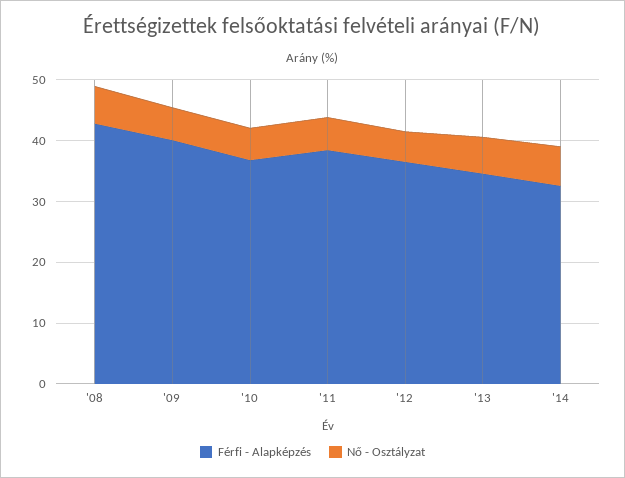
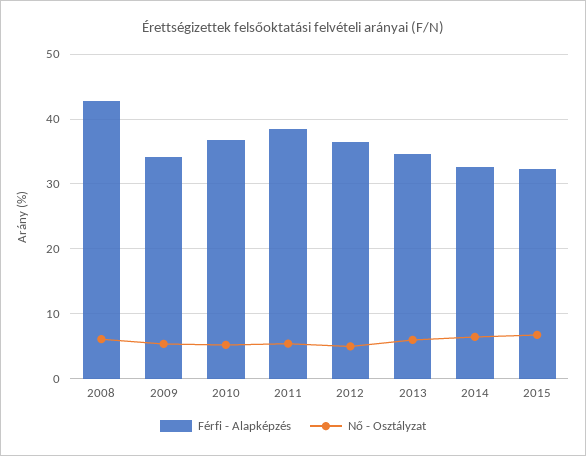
Férfi - Alapképzés, '09: 40 -> 34
Férfi - Alapképzés, 2015: none -> 32
Nő - Osztályzat, 2015: none -> 7

